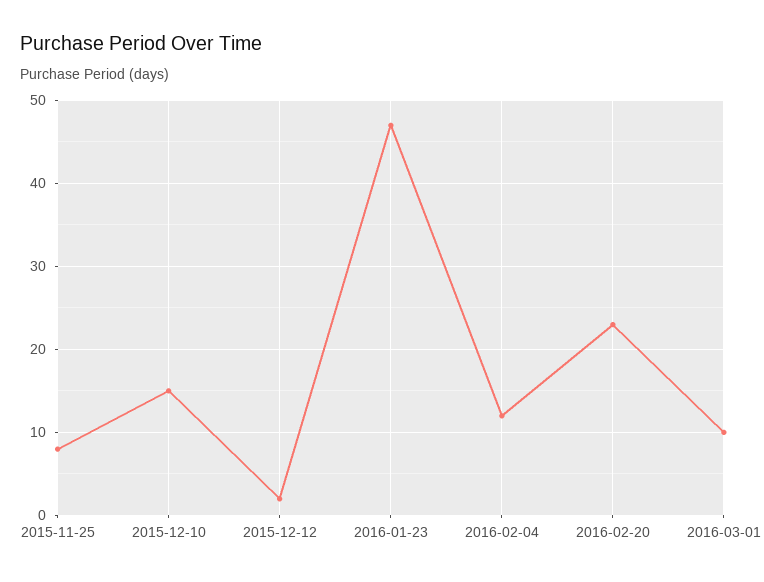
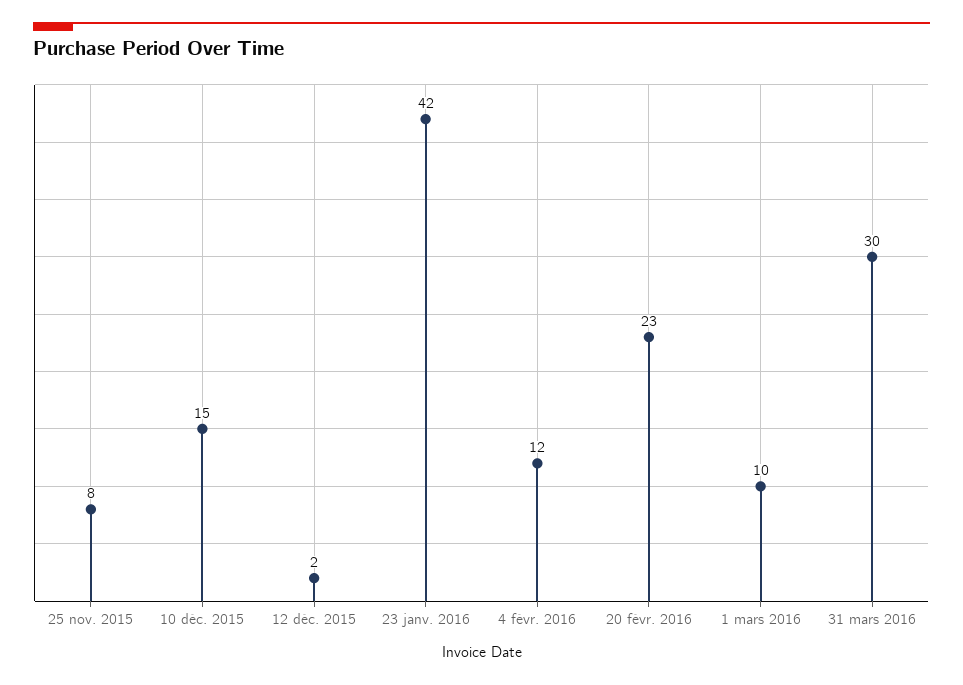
2016-01-23: 47 -> 42
31 mars 2016: none -> 30

